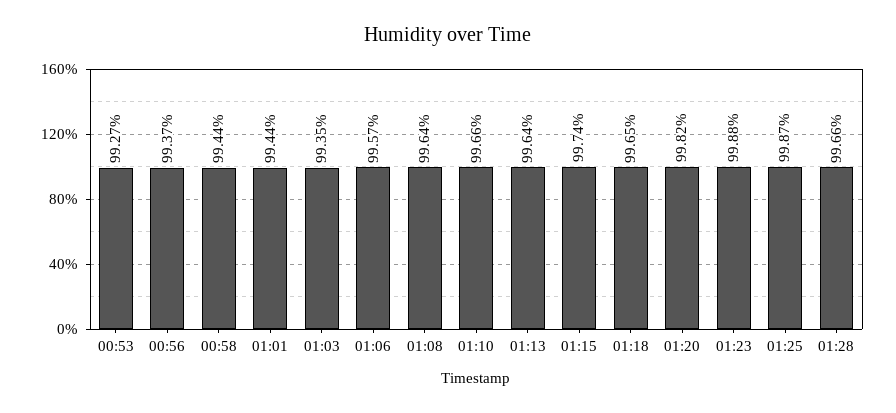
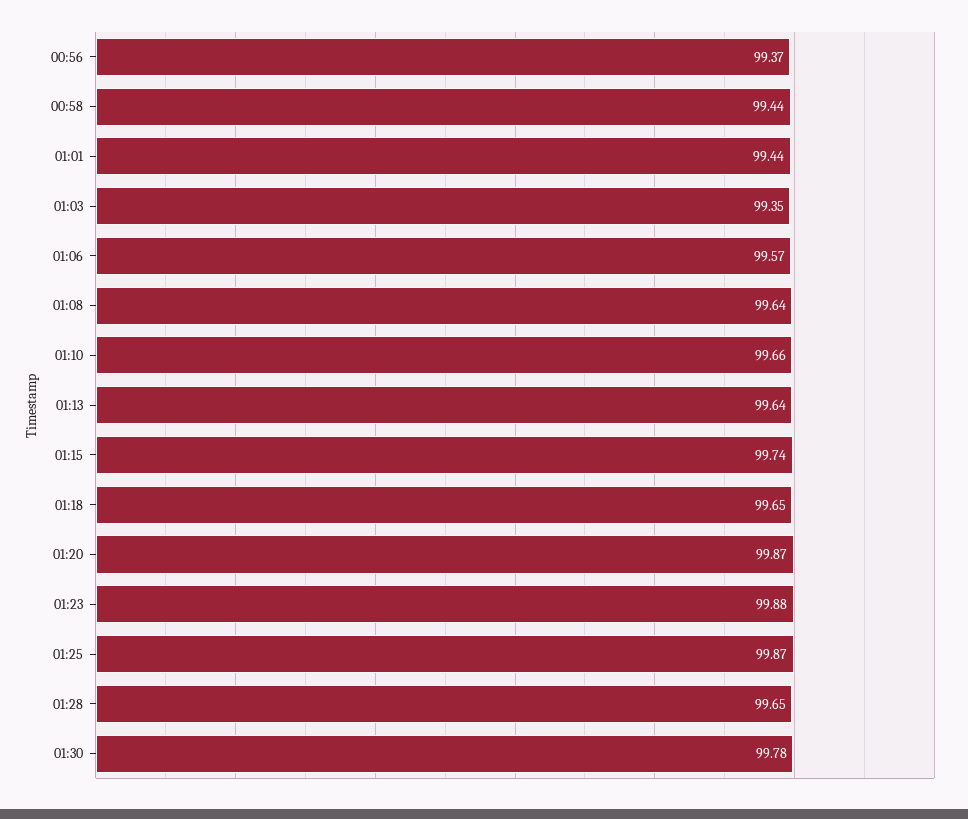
00:53: 99.27 -> none
01:20: 99.82 -> 99.87
01:28: 99.66 -> 99.65
01:30: none -> 99.78

